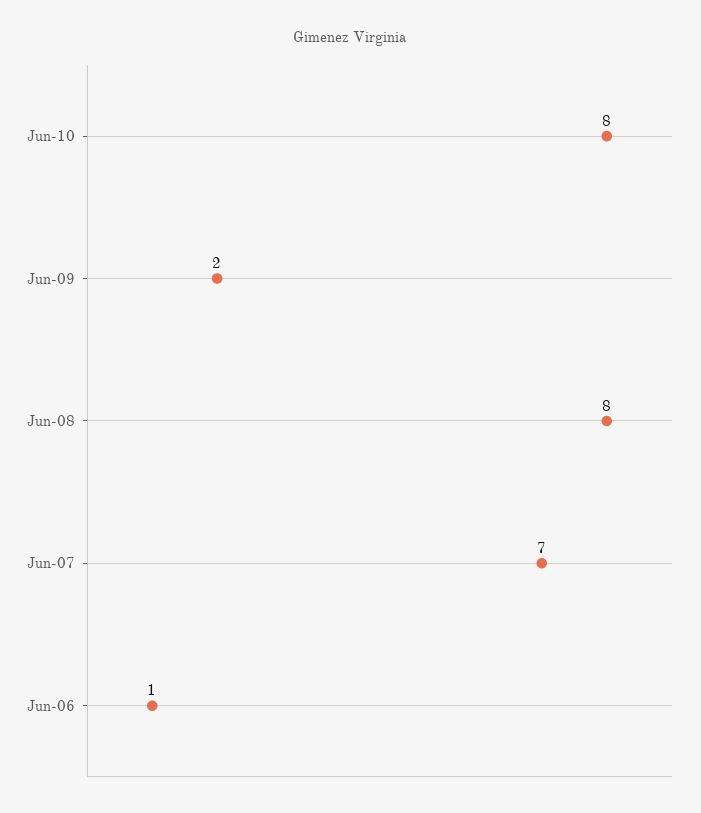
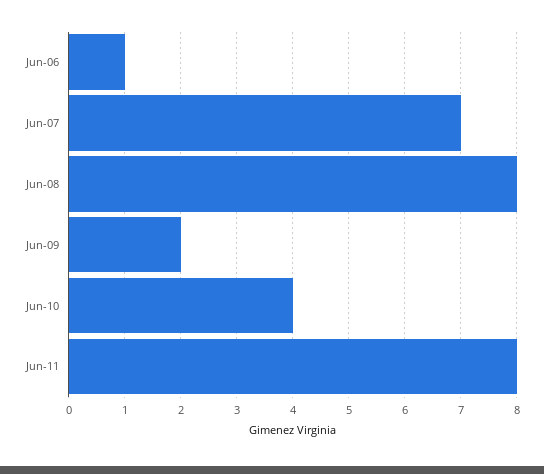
Jun-10: 8 -> 4
Jun-11: none -> 8

